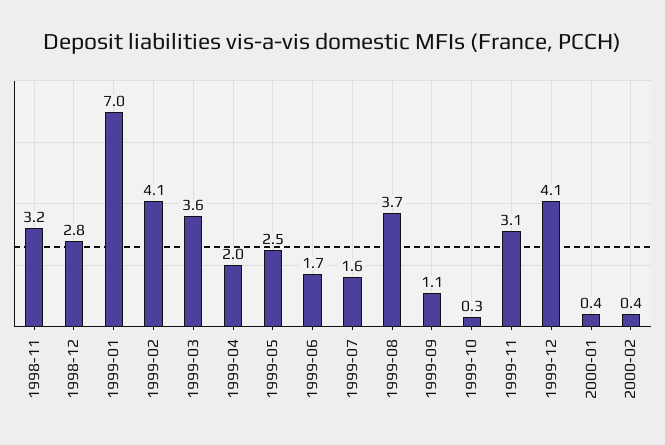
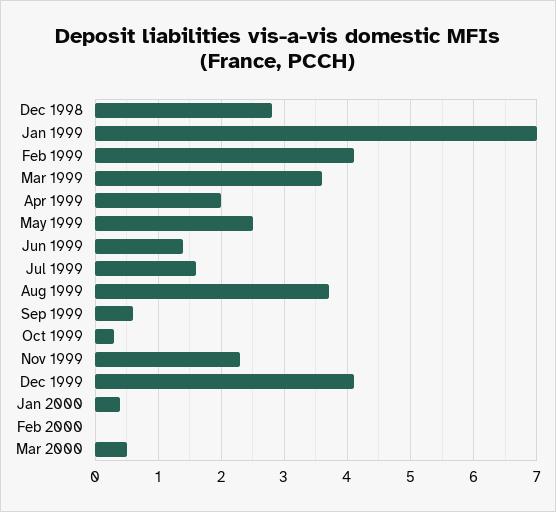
1998-11: 3.2 -> none
1999-06: 1.7 -> 1.4
1999-09: 1.1 -> 0.6
1999-11: 3.1 -> 2.3
2000-02: 0.4 -> 0
Mar 2000: none -> 0.5

